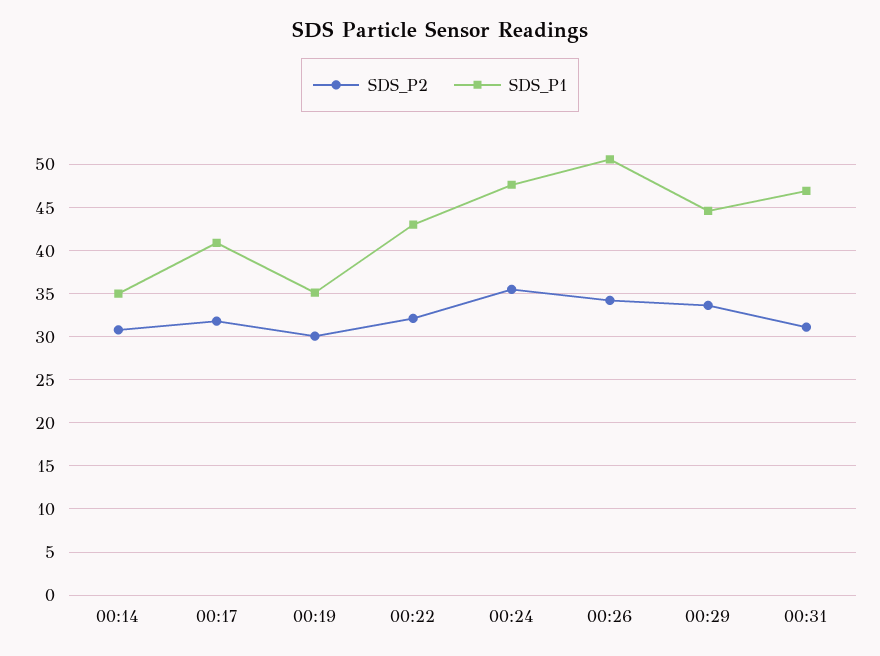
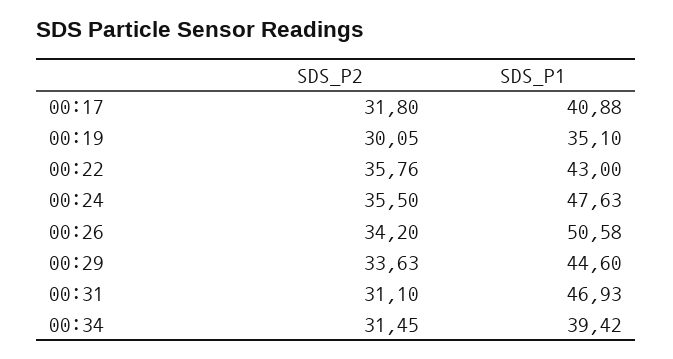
SDS_P2, 00:14: 31 -> none
SDS_P1, 00:14: 35 -> none
SDS_P2, 00:22: 32 -> 35.76
SDS_P2, 00:34: none -> 31.45
SDS_P1, 00:34: none -> 39.42

